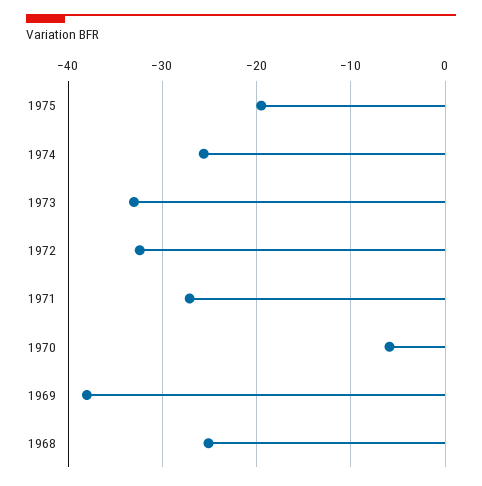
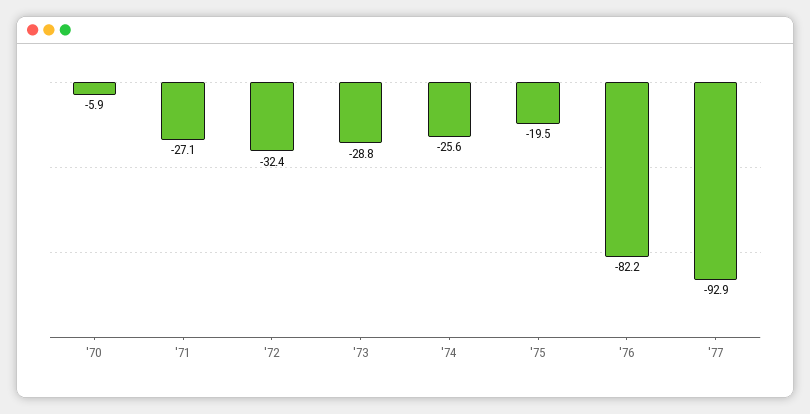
1973: -33 -> -28.8
1969: -38 -> none
1968: -25 -> none
'76: none -> -82.2
'77: none -> -92.9

